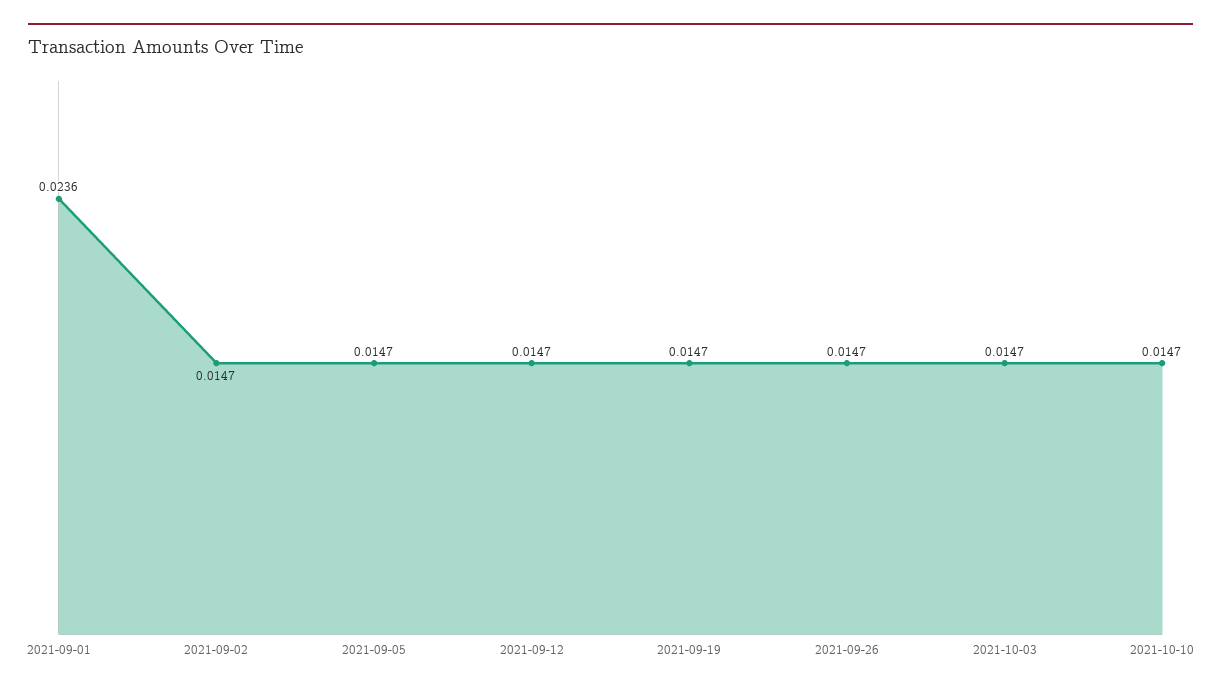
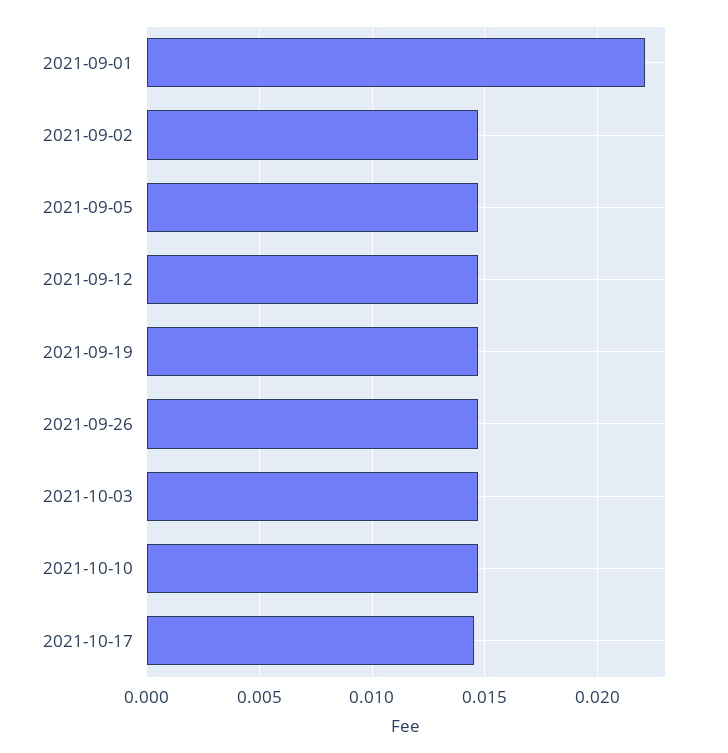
2021-09-01: 0.0236 -> 0.022
2021-10-17: none -> 0.0145

